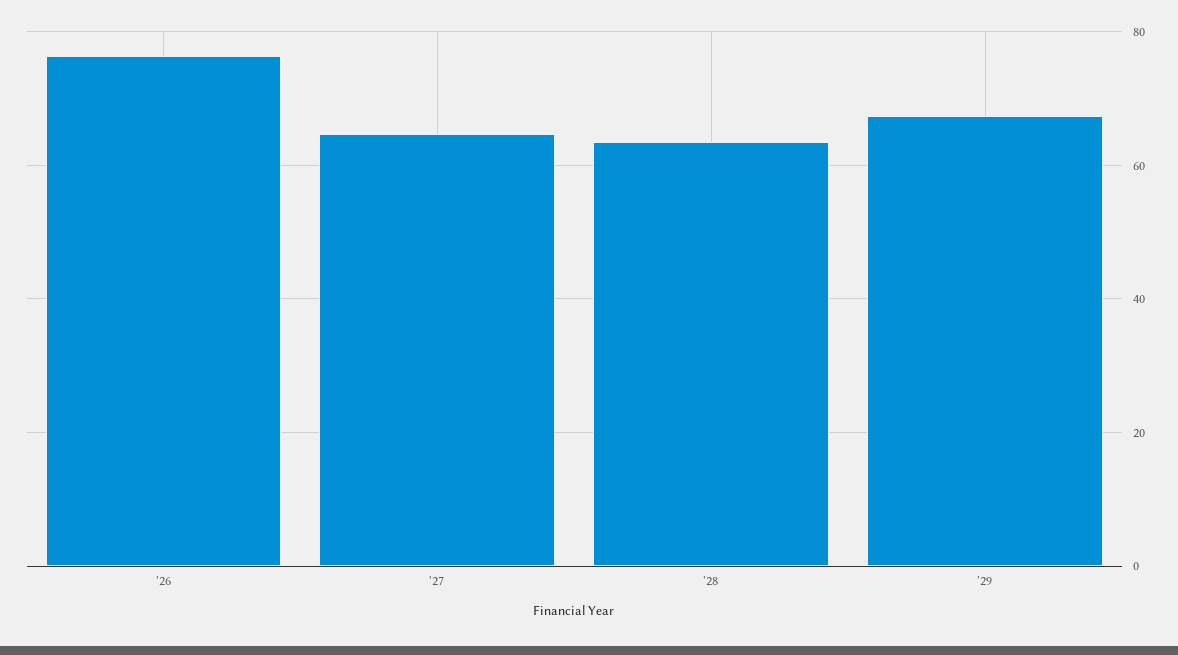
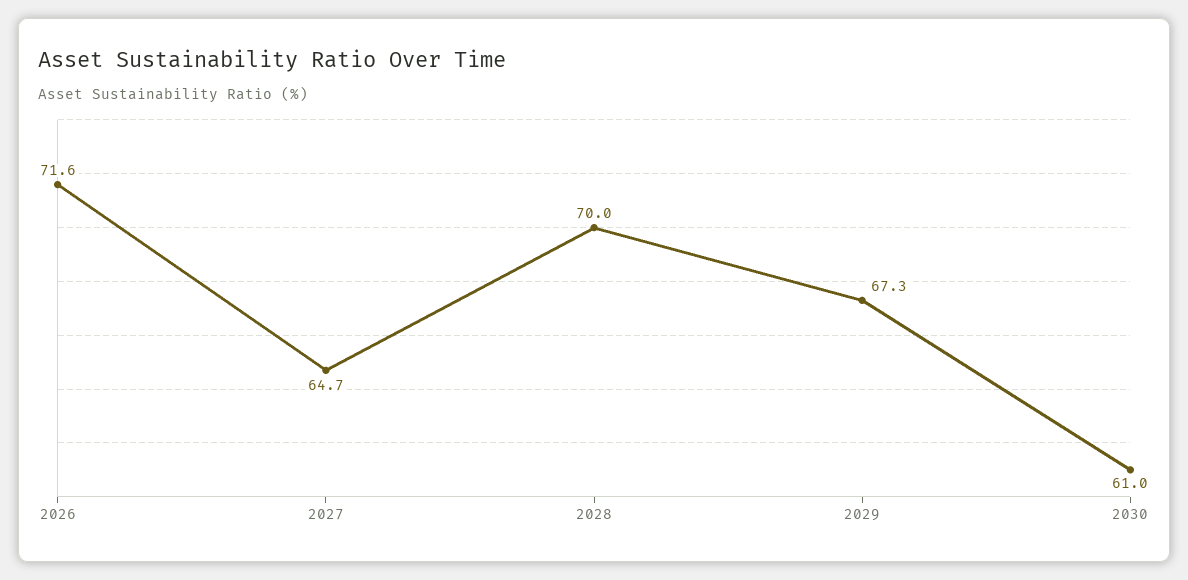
'26: 76 -> 71.6
'28: 64 -> 70
2030: none -> 61

